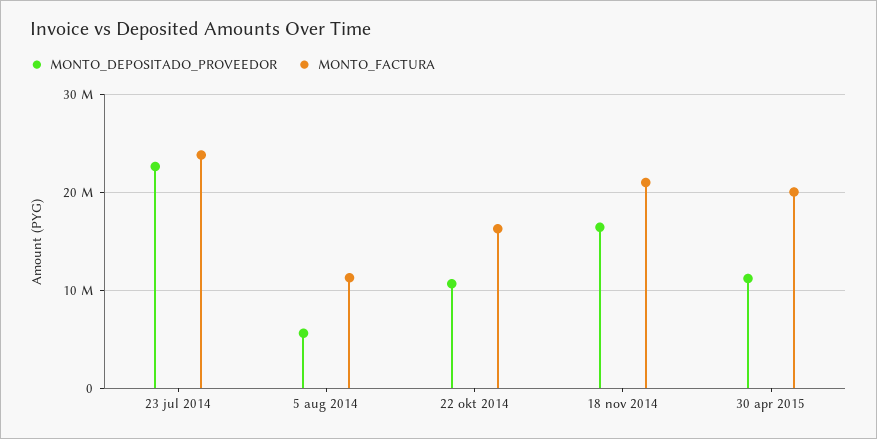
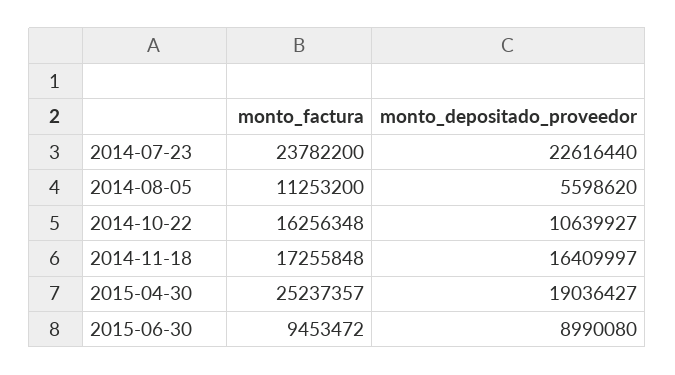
MONTO_FACTURA, 18 nov 2014: 21000000 -> 17255848
MONTO_DEPOSITADO_PROVEEDOR, 30 apr 2015: 11000000 -> 19036427
MONTO_FACTURA, 30 apr 2015: 20000000 -> 25237357
MONTO_FACTURA, 2015-06-30: none -> 9453472
MONTO_DEPOSITADO_PROVEEDOR, 2015-06-30: none -> 8990080

